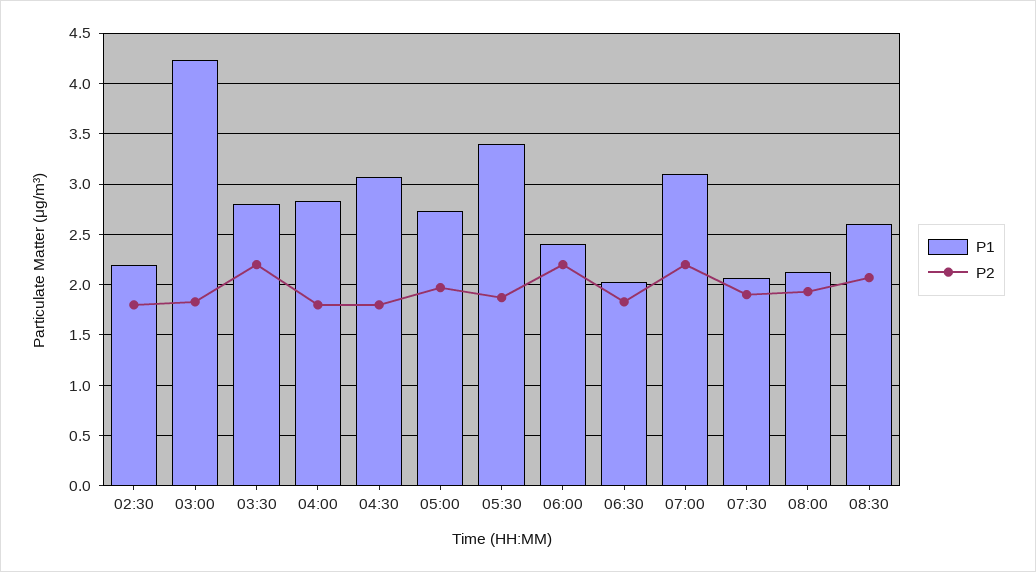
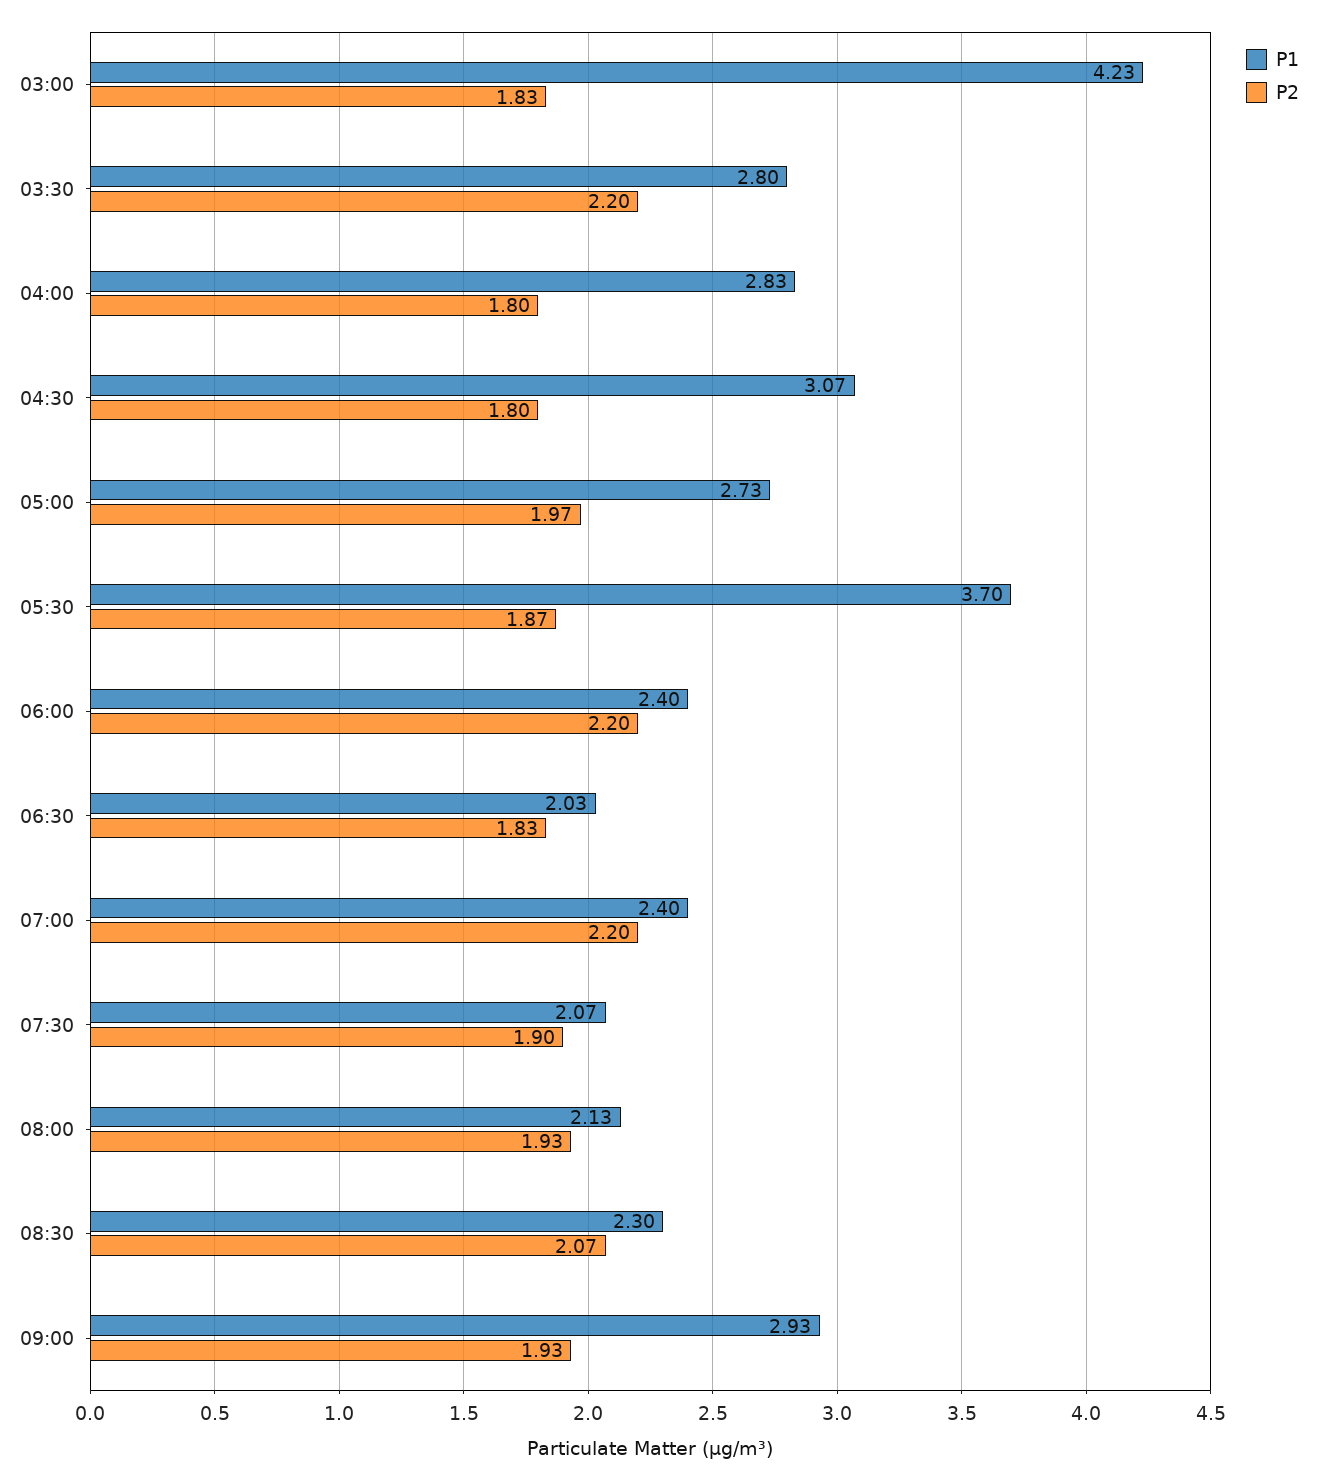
P1, 02:30: 2.2 -> none
P2, 02:30: 1.8 -> none
P1, 05:30: 3.4 -> 3.7
P1, 07:00: 3.1 -> 2.4
P1, 08:30: 2.6 -> 2.3
P1, 09:00: none -> 2.93
P2, 09:00: none -> 1.93

